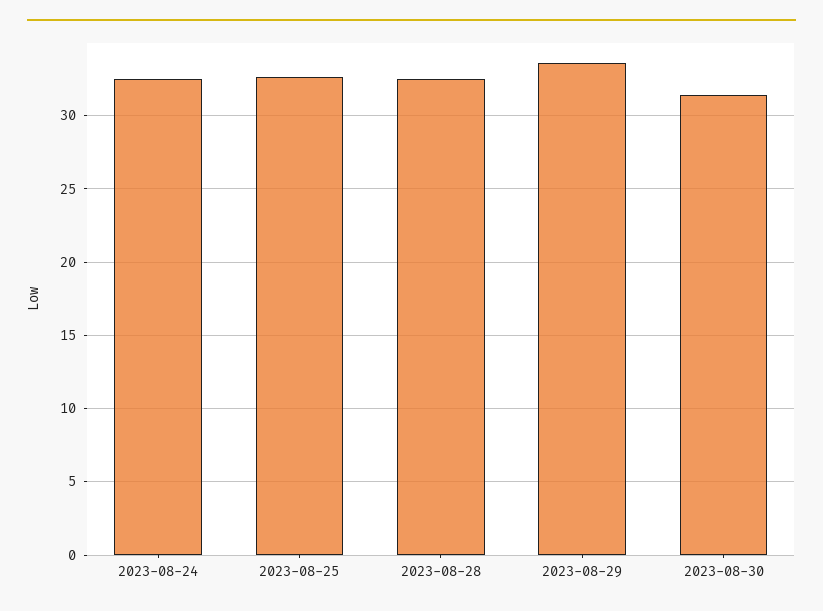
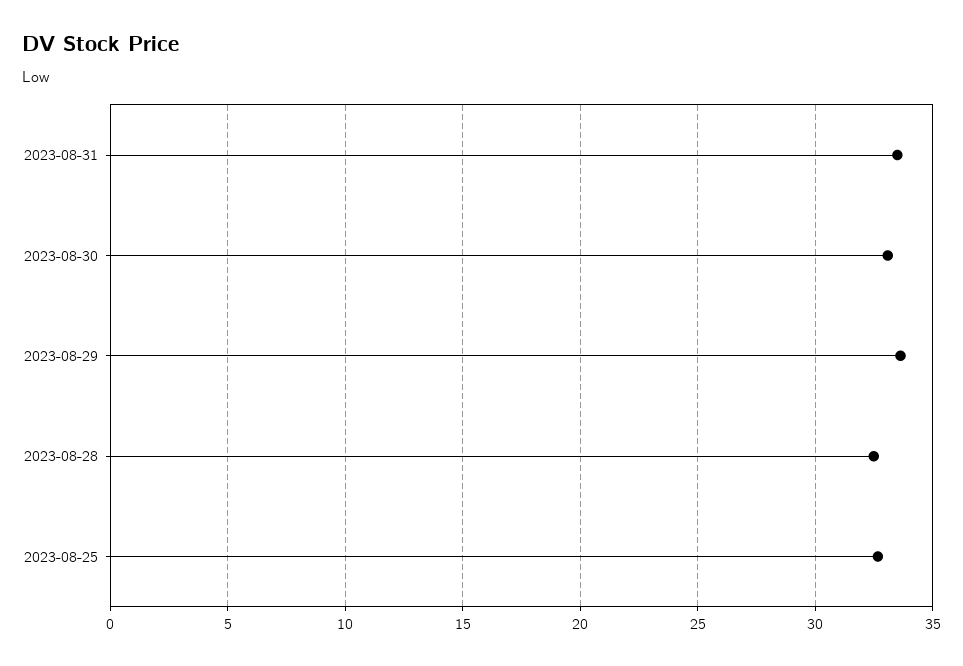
2023-08-24: 32.5 -> none
2023-08-30: 31.5 -> 33
2023-08-31: none -> 33.5

